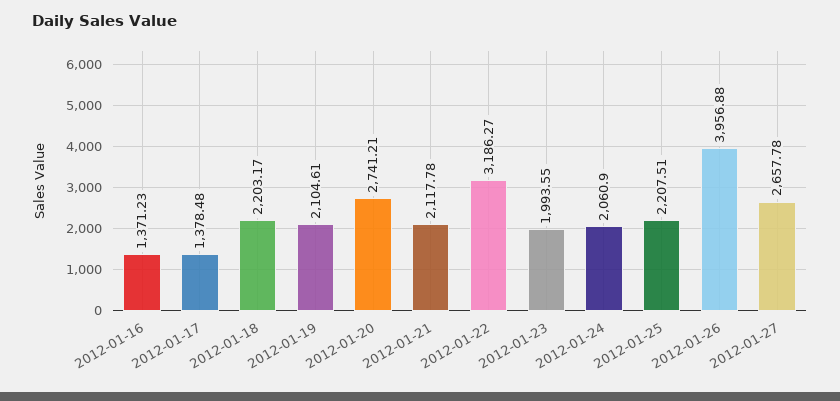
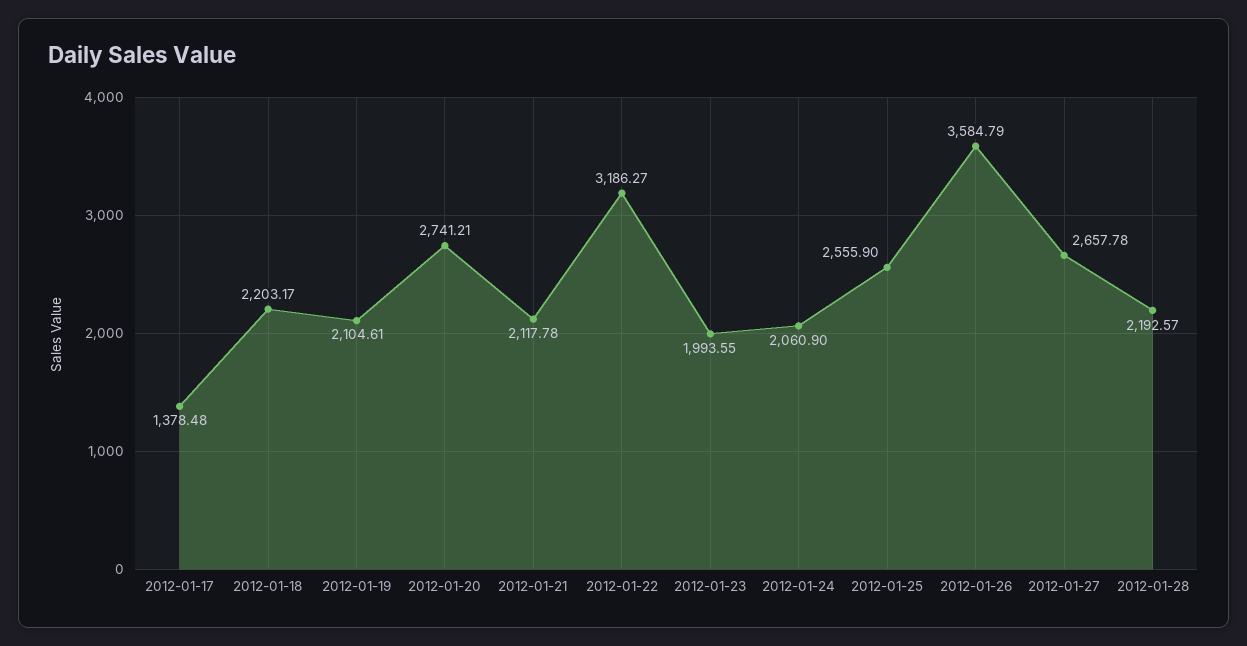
2012-01-16: 1371.23 -> none
2012-01-25: 2207.51 -> 2555.9
2012-01-26: 3956.88 -> 3584.79
2012-01-28: none -> 2192.57

